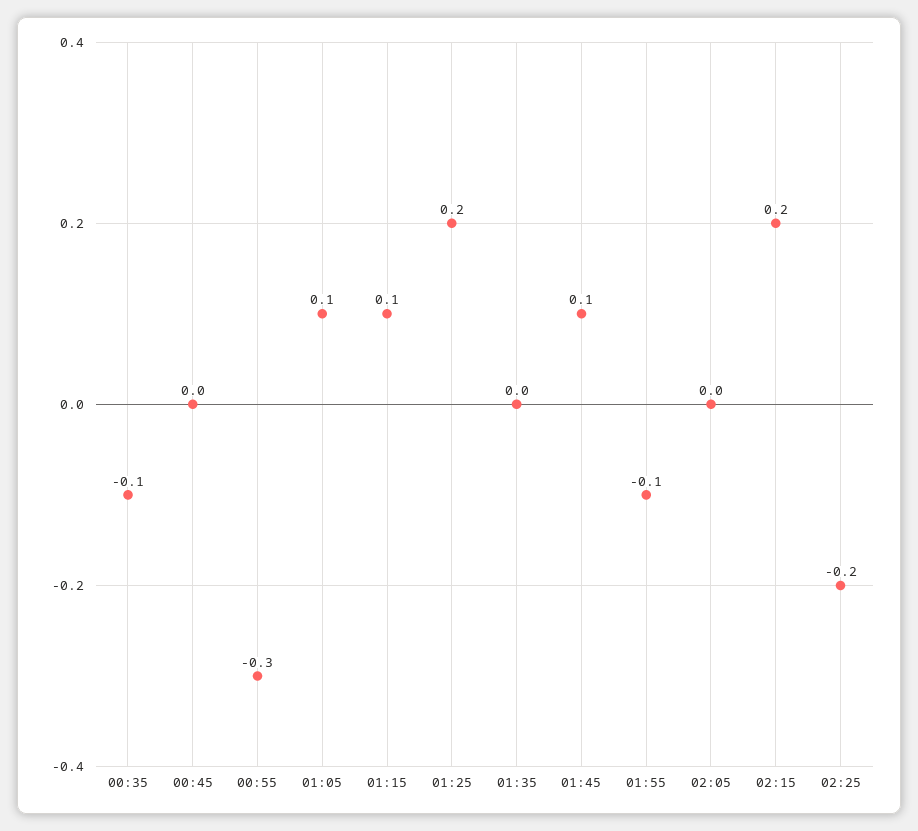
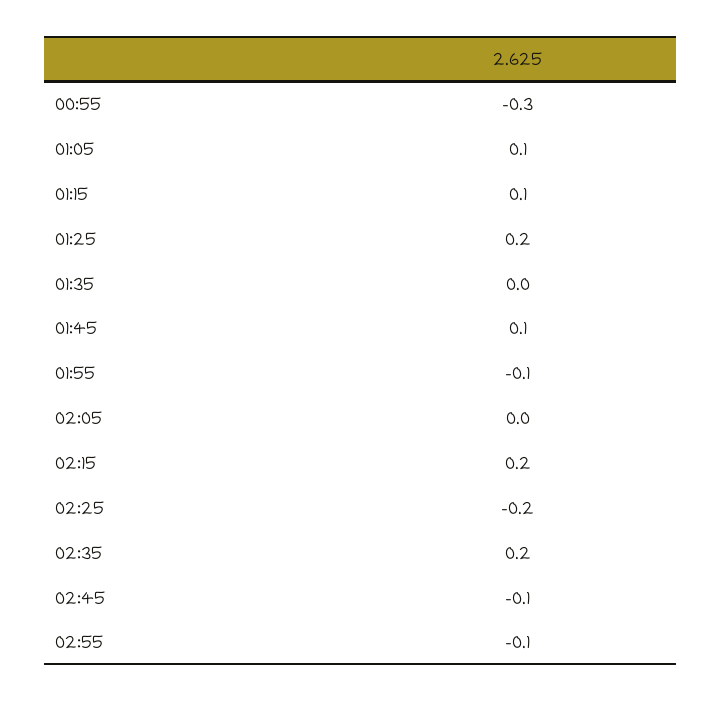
00:35: -0.1 -> none
00:45: 0 -> none
02:35: none -> 0.2
02:45: none -> -0.1
02:55: none -> -0.1

